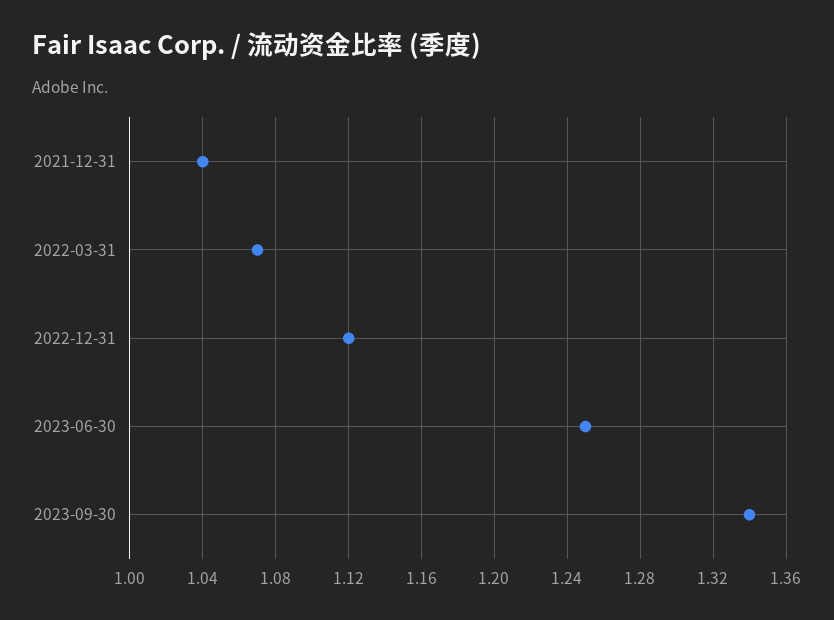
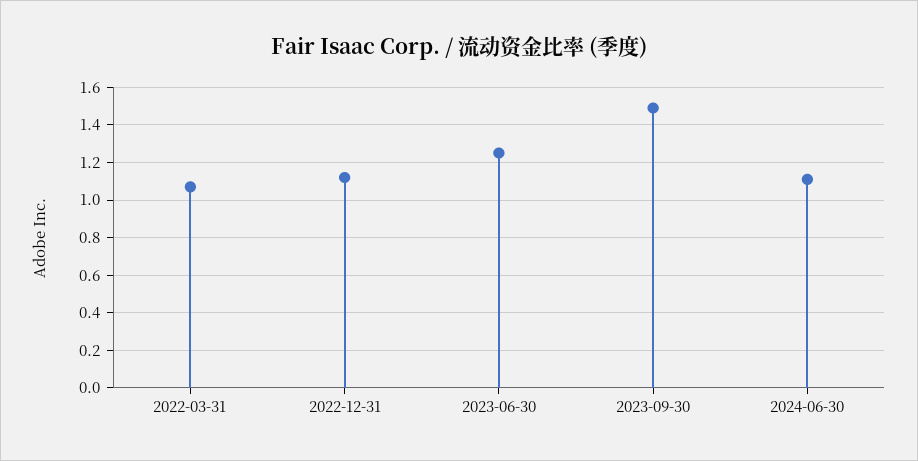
2021-12-31: 1.04 -> none
2023-09-30: 1.34 -> 1.5
2024-06-30: none -> 1.1

